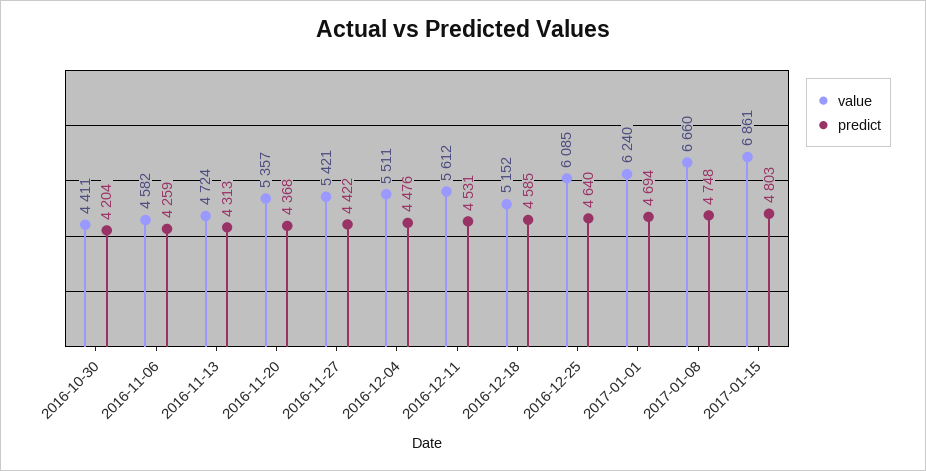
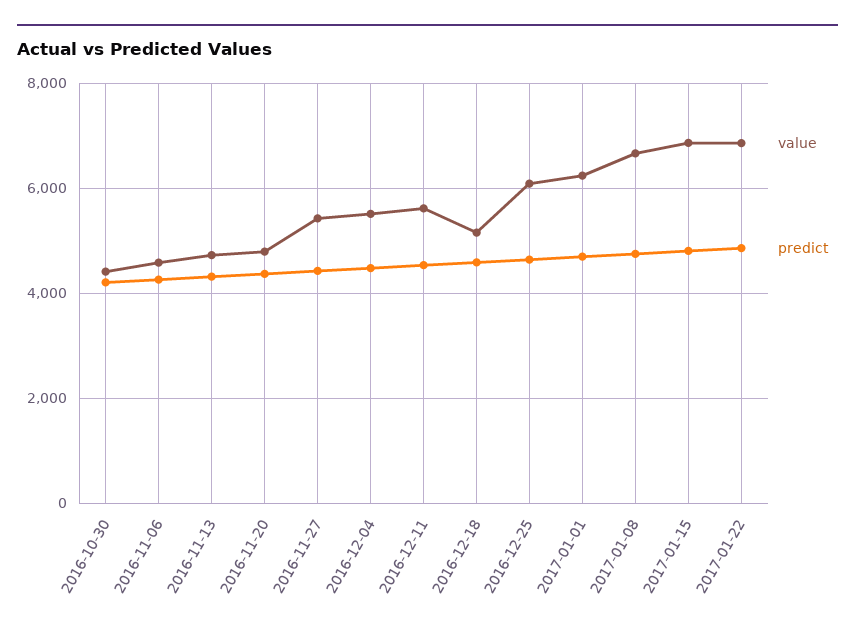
value, 2016-11-20: 5357 -> 4800
value, 2017-01-22: none -> 6800
predict, 2017-01-22: none -> 4800

